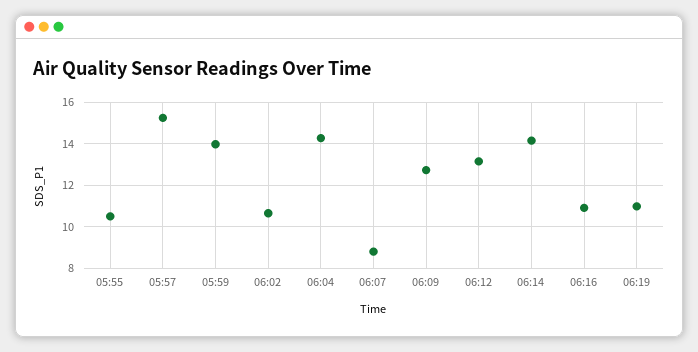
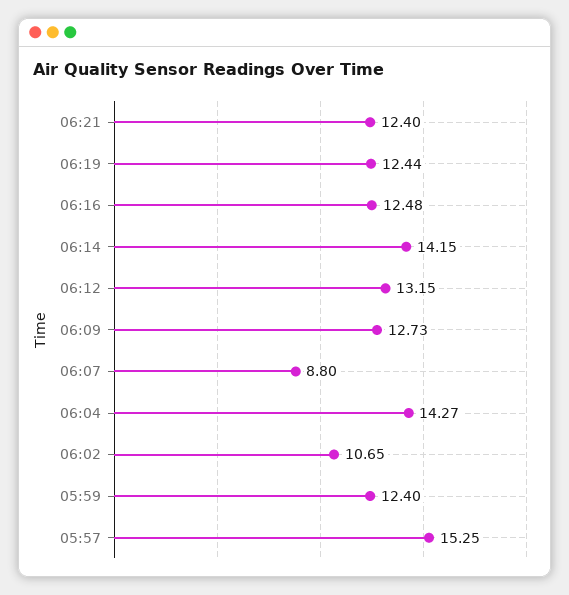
05:55: 10.5 -> none
05:59: 14 -> 12.4
06:16: 11 -> 12.48
06:19: 11 -> 12.44
06:21: none -> 12.4

